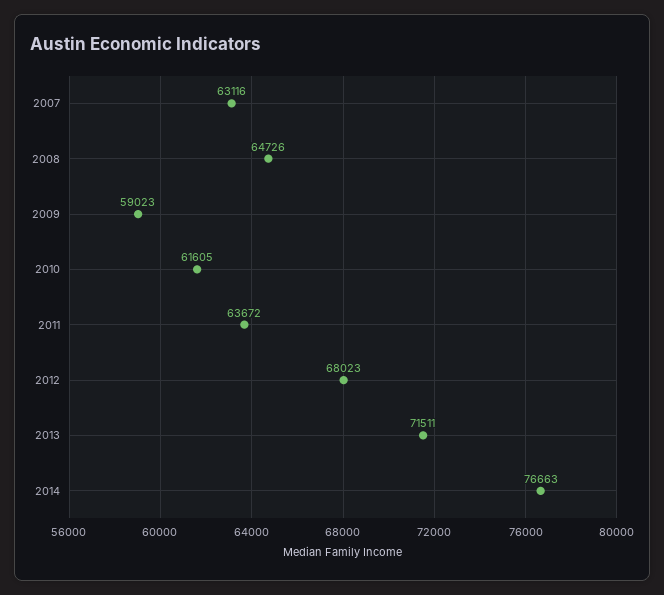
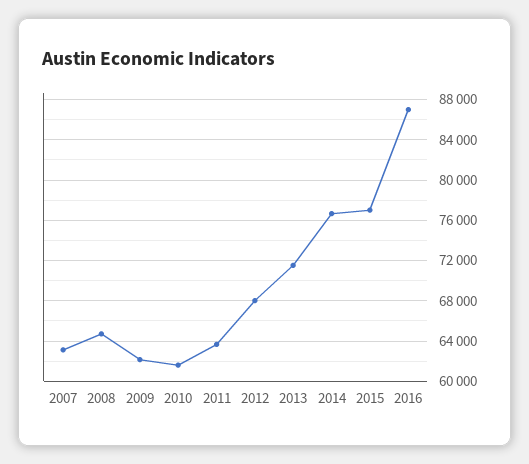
2009: 59023 -> 62000
2015: none -> 77000
2016: none -> 87000

